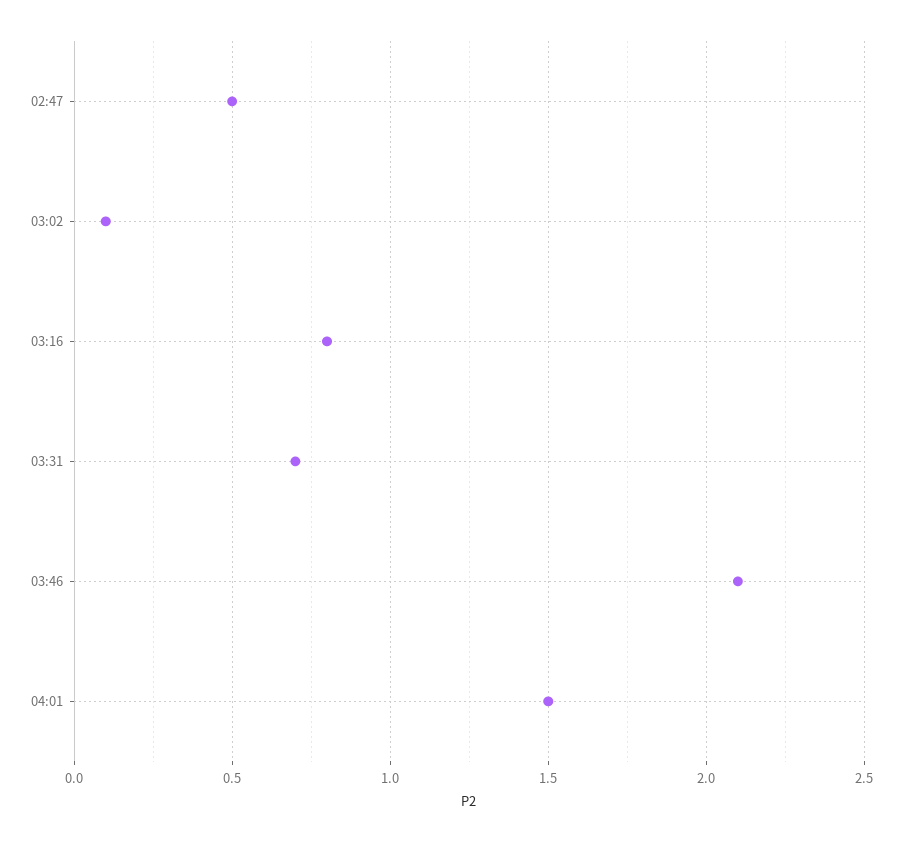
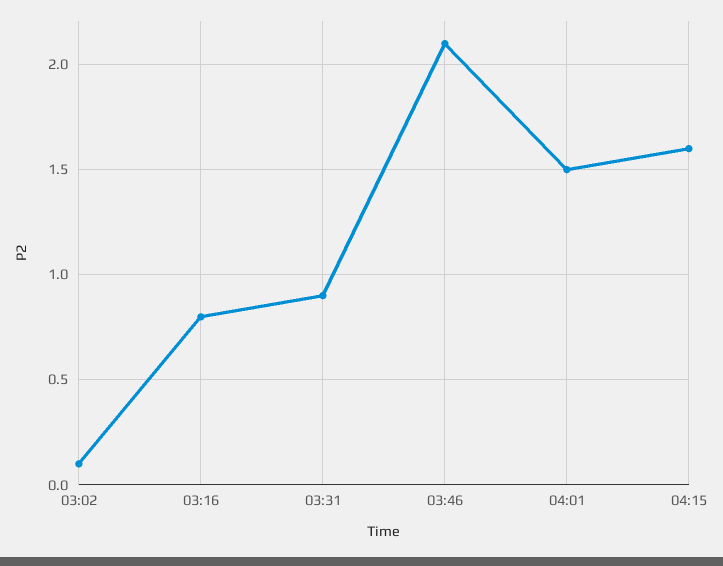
02:47: 0.5 -> none
03:31: 0.7 -> 0.9
04:15: none -> 1.6

